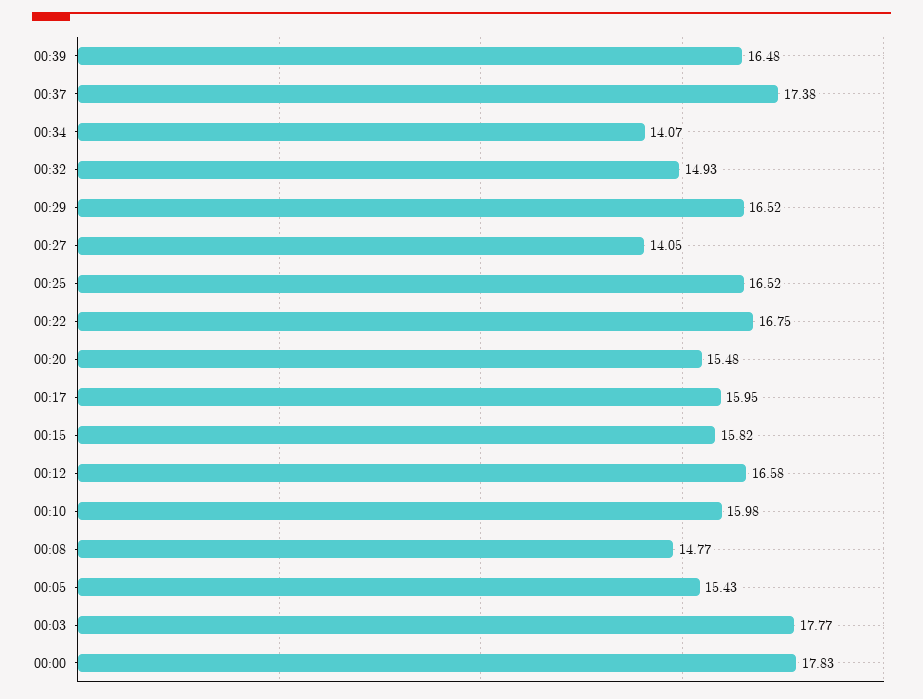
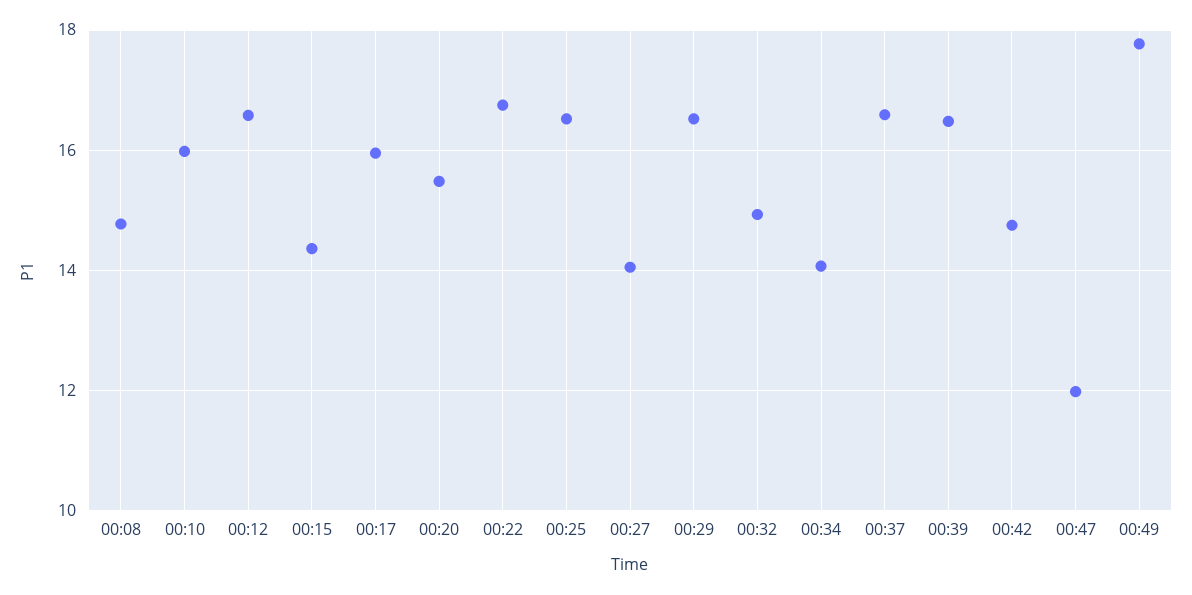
00:37: 17.38 -> 16.6
00:15: 15.82 -> 14.4
00:05: 15.43 -> none
00:03: 17.77 -> none
00:00: 17.83 -> none
00:42: none -> 14.8
00:47: none -> 12
00:49: none -> 17.8

